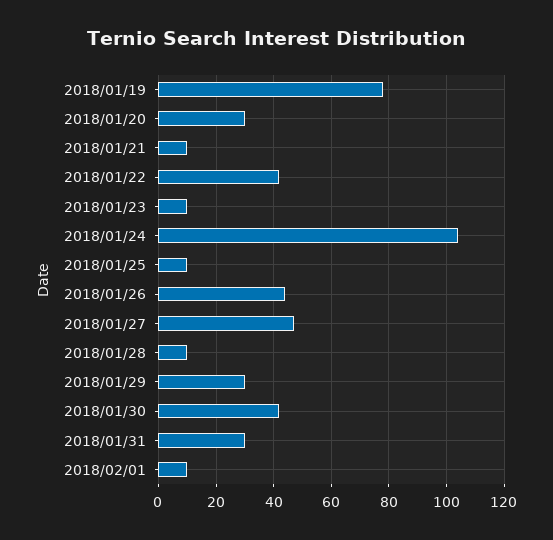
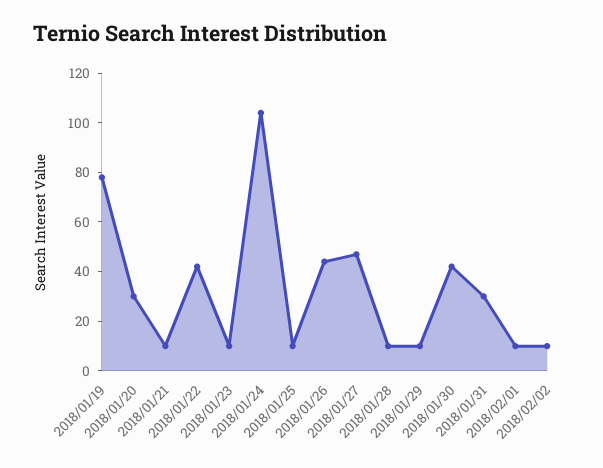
2018/01/29: 30 -> 10
2018/02/02: none -> 10

